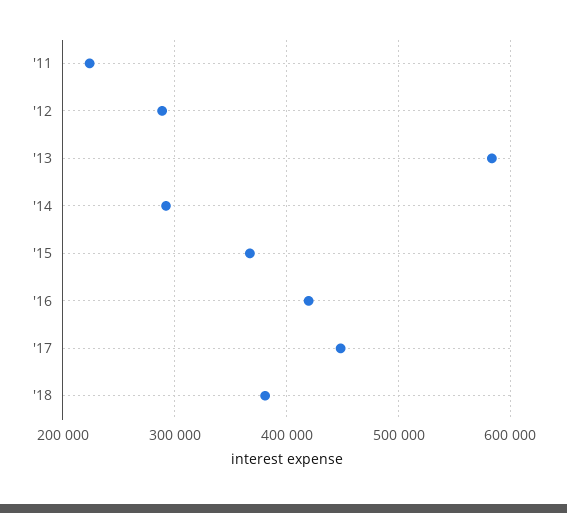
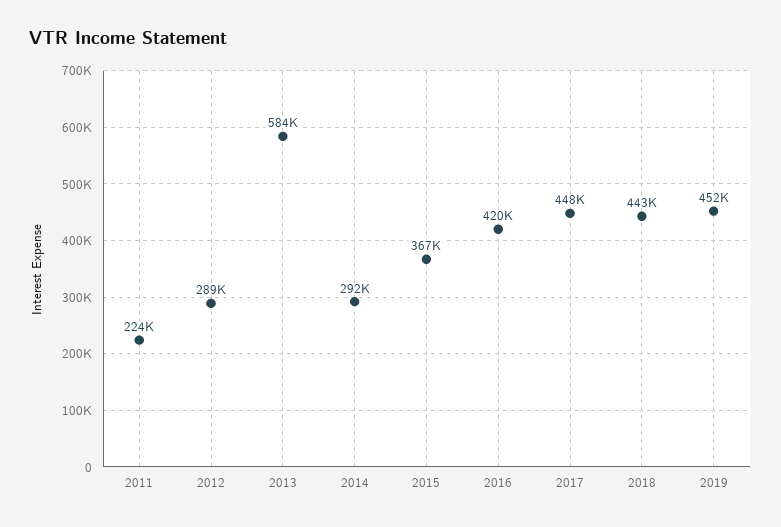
'18: 380000 -> 443000
2019: none -> 452000

